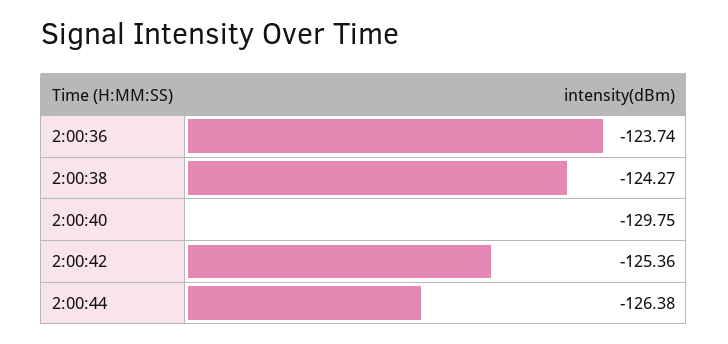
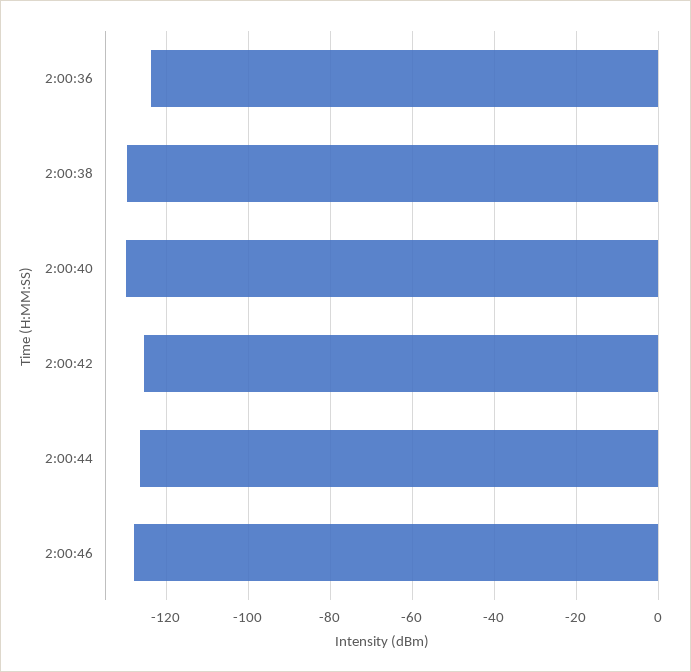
2:00:38: -124.27 -> -130
2:00:46: none -> -128

